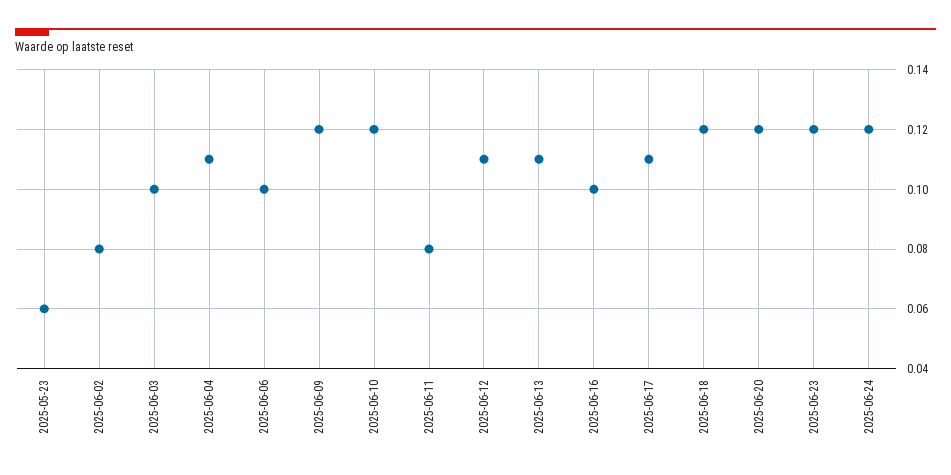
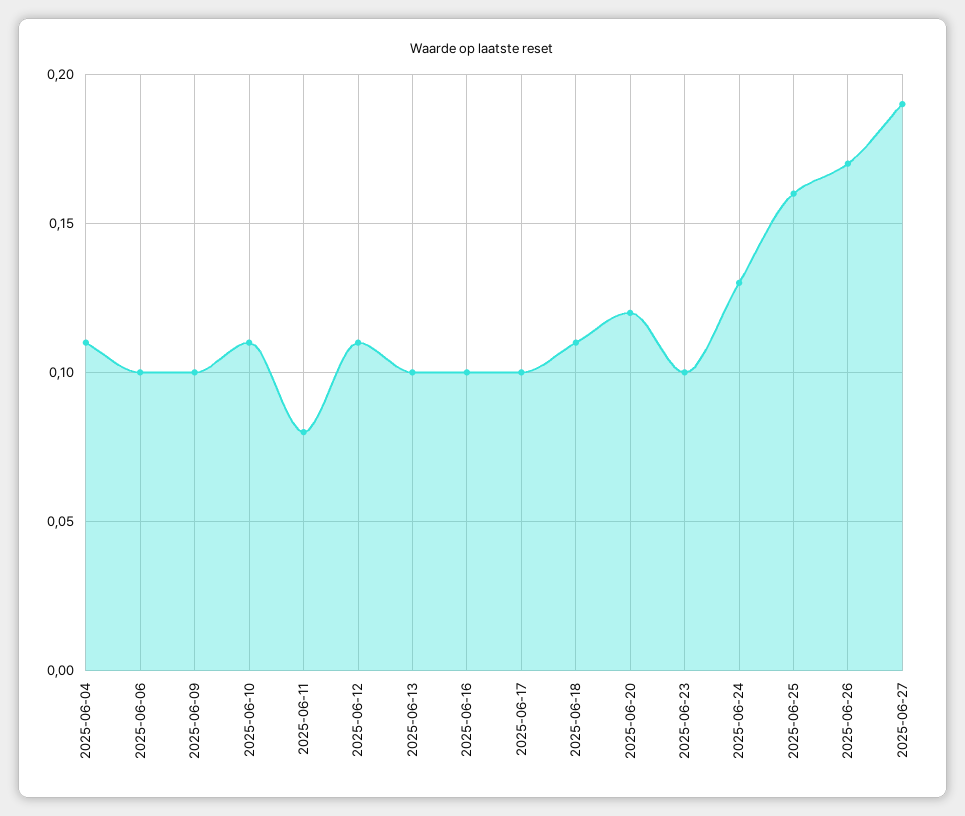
2025-05-23: 0.06 -> none
2025-06-02: 0.08 -> none
2025-06-03: 0.1 -> none
2025-06-09: 0.12 -> 0.1
2025-06-10: 0.12 -> 0.11
2025-06-13: 0.11 -> 0.1
2025-06-17: 0.11 -> 0.1
2025-06-18: 0.12 -> 0.11
2025-06-23: 0.12 -> 0.1
2025-06-24: 0.12 -> 0.13
2025-06-25: none -> 0.16
2025-06-26: none -> 0.17
2025-06-27: none -> 0.19

